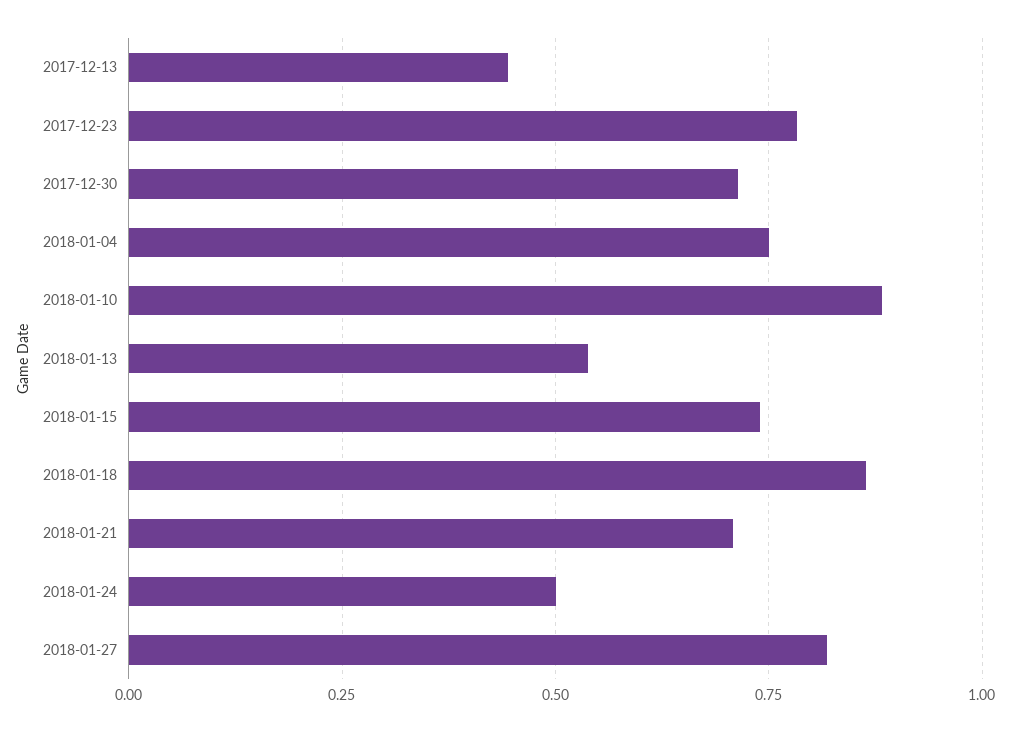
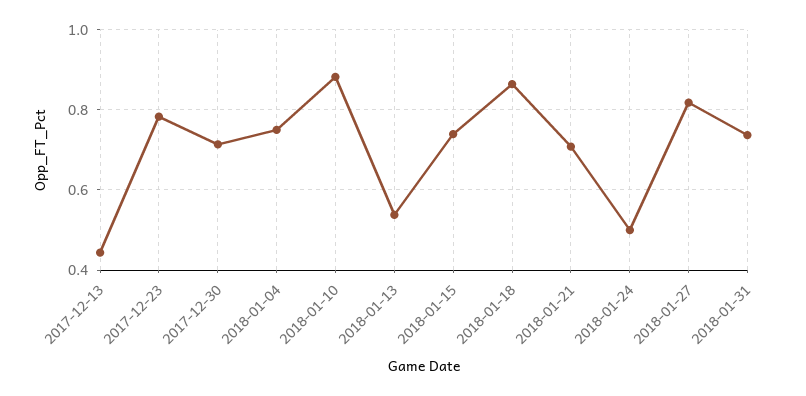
2018-01-31: none -> 0.74

